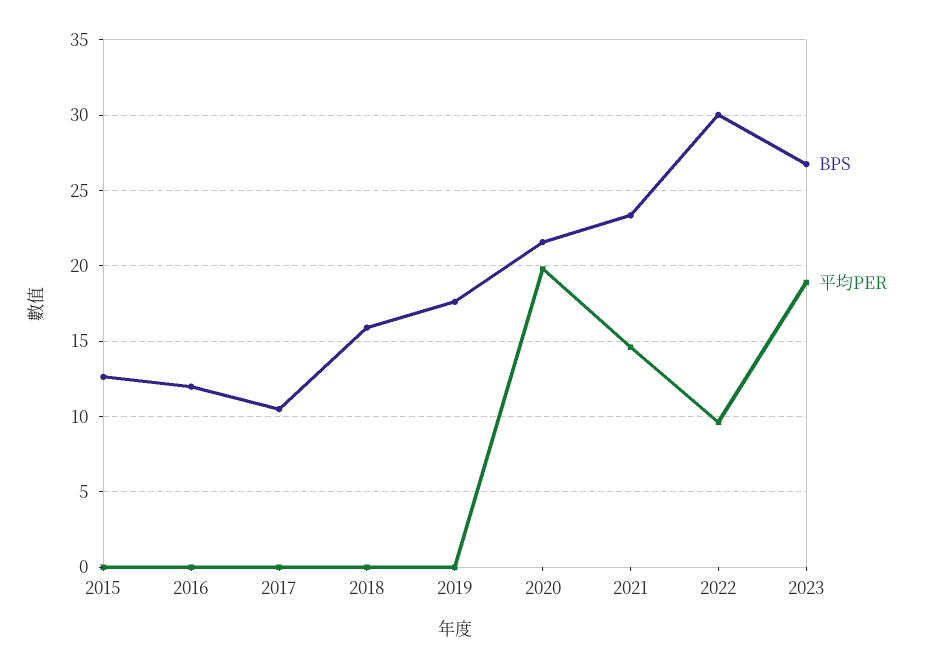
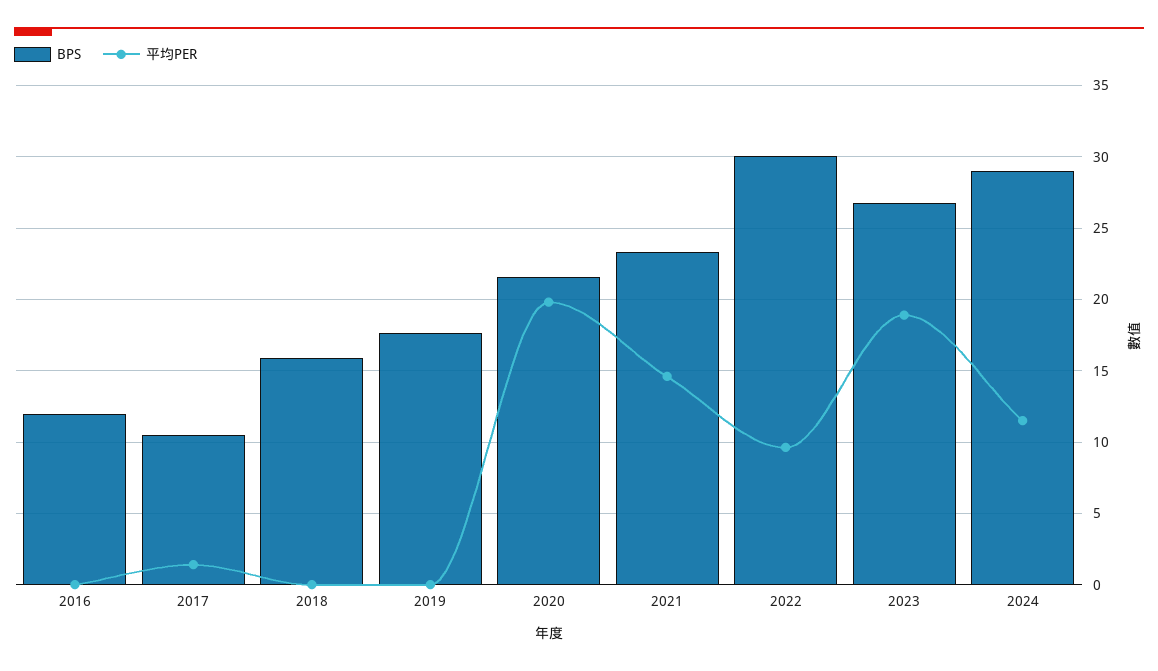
BPS, 2015: 12.5 -> none
平均PER, 2015: 0 -> none
平均PER, 2017: 0 -> 1.5
BPS, 2024: none -> 29
平均PER, 2024: none -> 11.5

